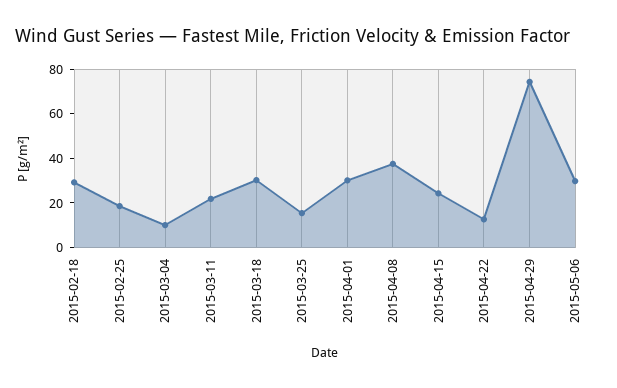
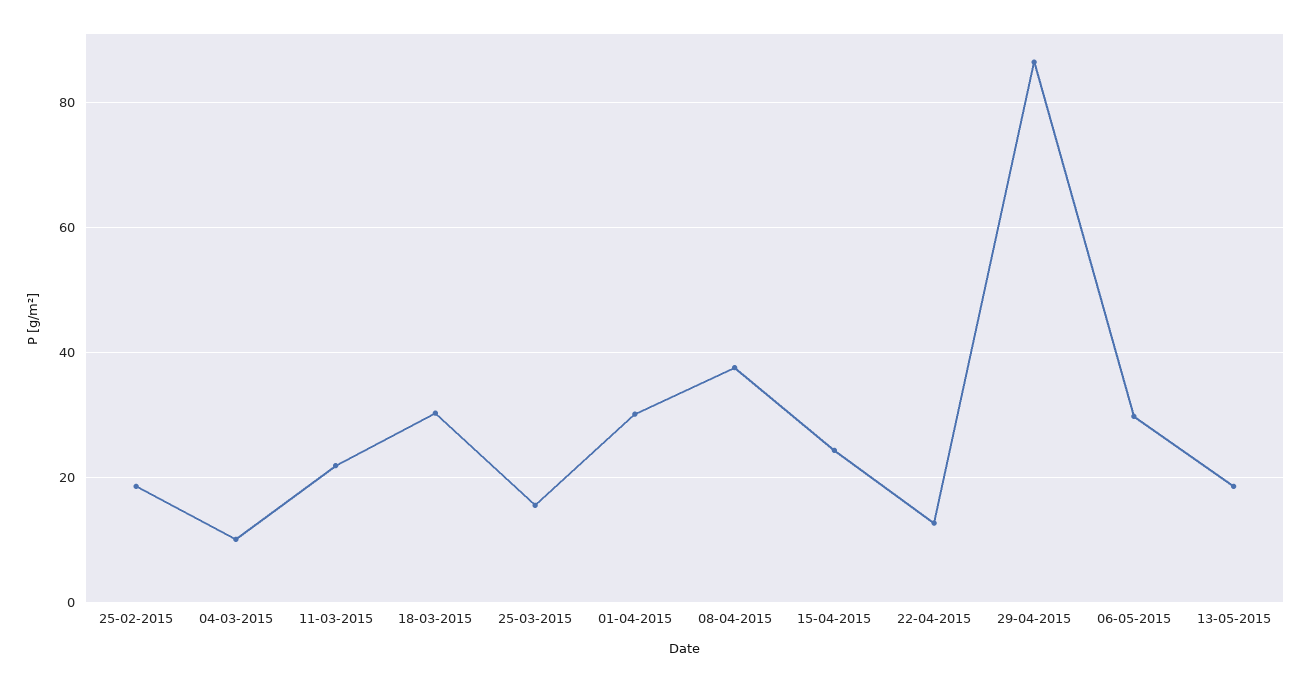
2015-02-18: 30 -> none
2015-04-29: 75 -> 86
13-05-2015: none -> 18

